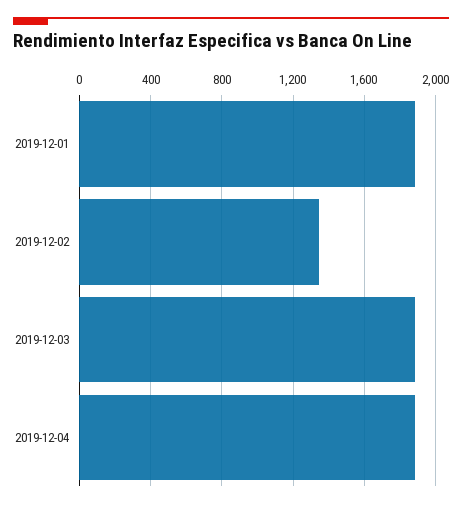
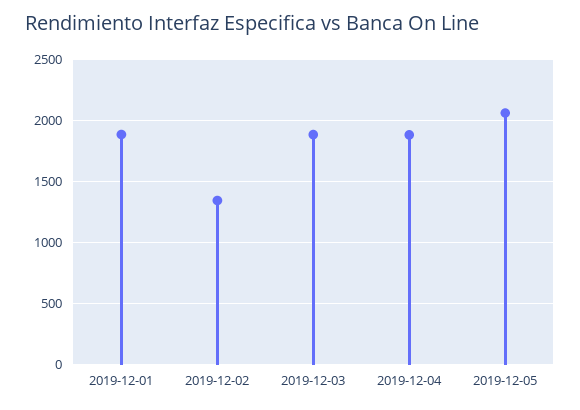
2019-12-05: none -> 2050

